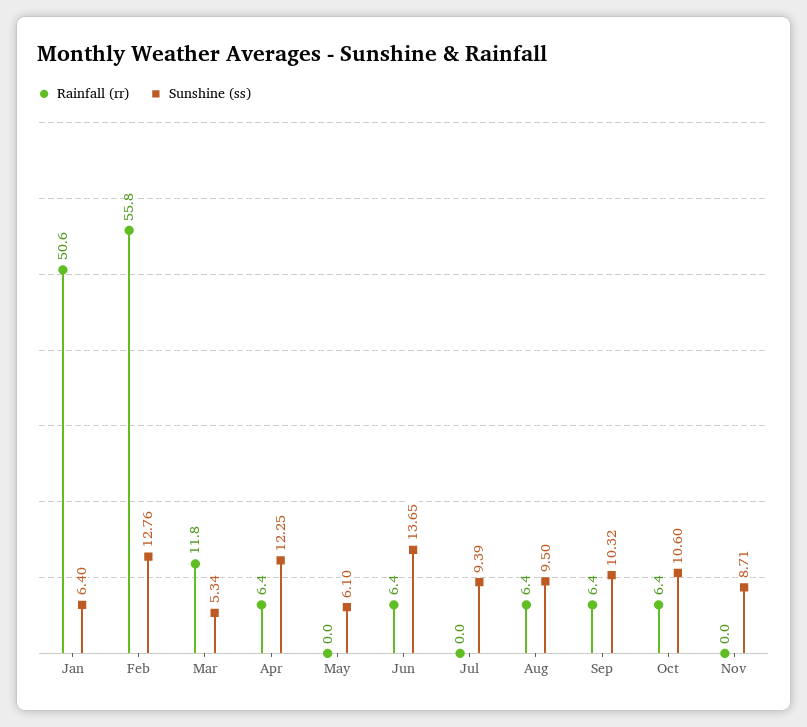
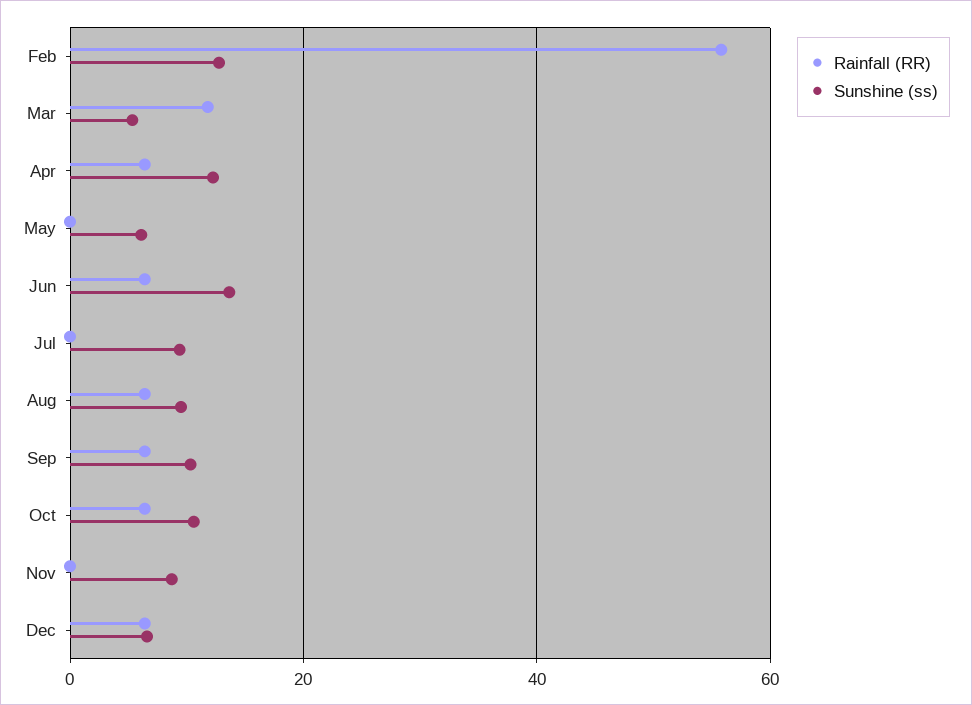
Rainfall (rr), Jan: 50.6 -> none
Sunshine (ss), Jan: 6.4 -> none
Rainfall (rr), Dec: none -> 6
Sunshine (ss), Dec: none -> 6

